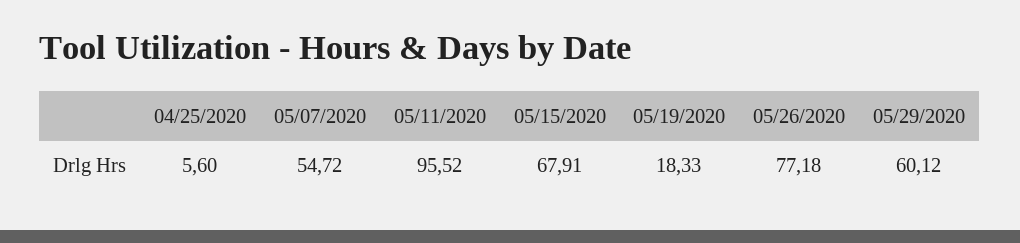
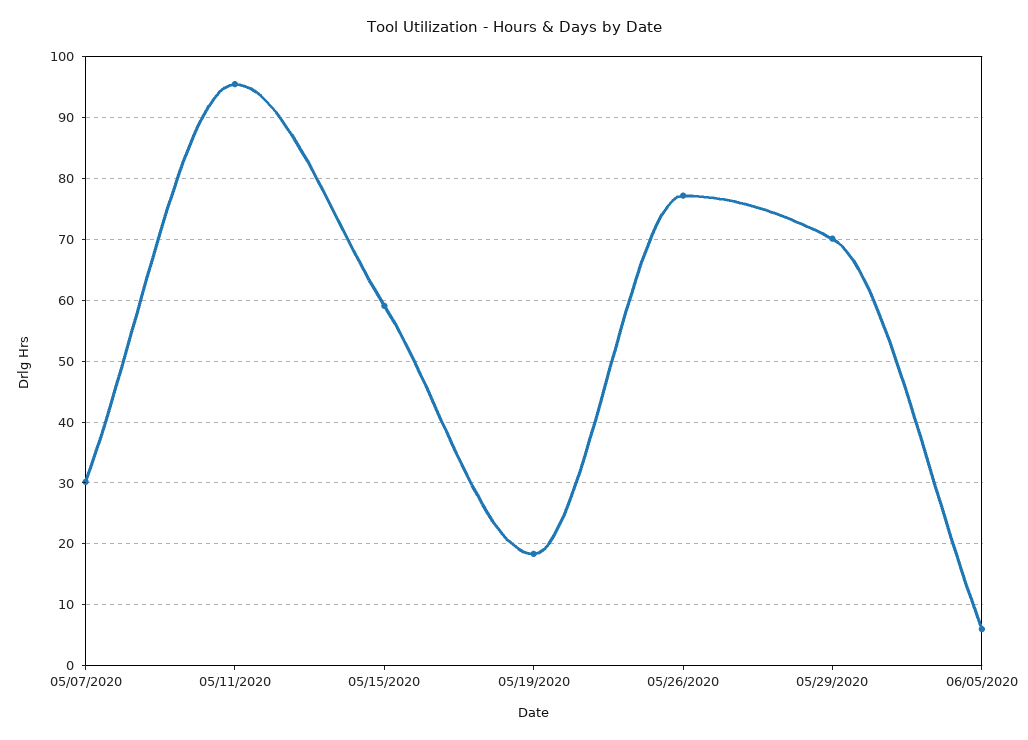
04/25/2020: 5.6 -> none
05/07/2020: 54.72 -> 30
05/15/2020: 67.91 -> 59
05/29/2020: 60.12 -> 70
06/05/2020: none -> 6

